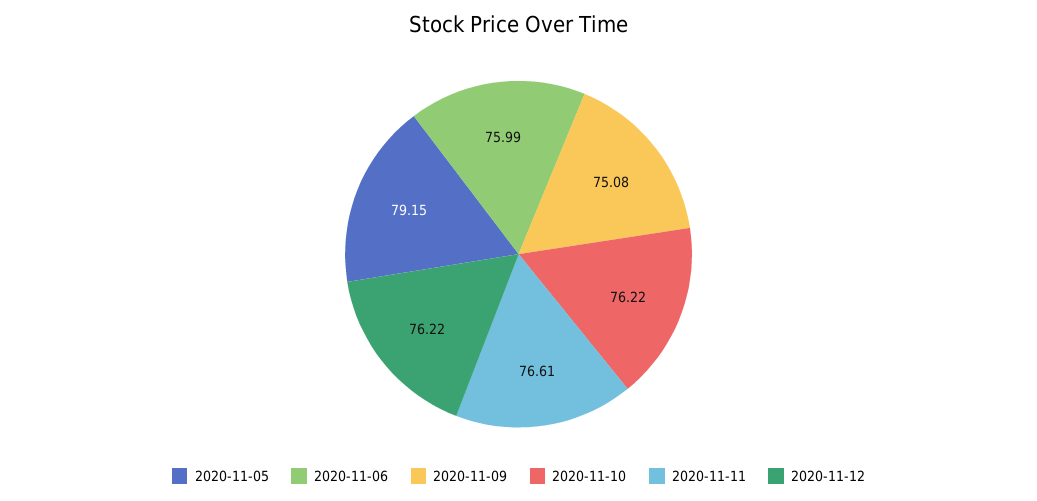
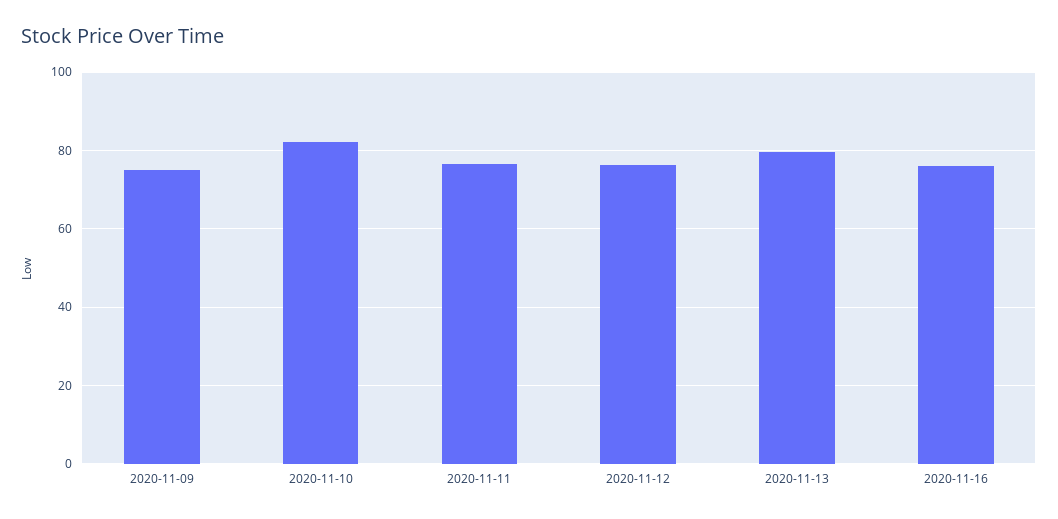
2020-11-05: 79.15 -> none
2020-11-06: 75.99 -> none
2020-11-10: 76.22 -> 82
2020-11-13: none -> 80
2020-11-16: none -> 76

